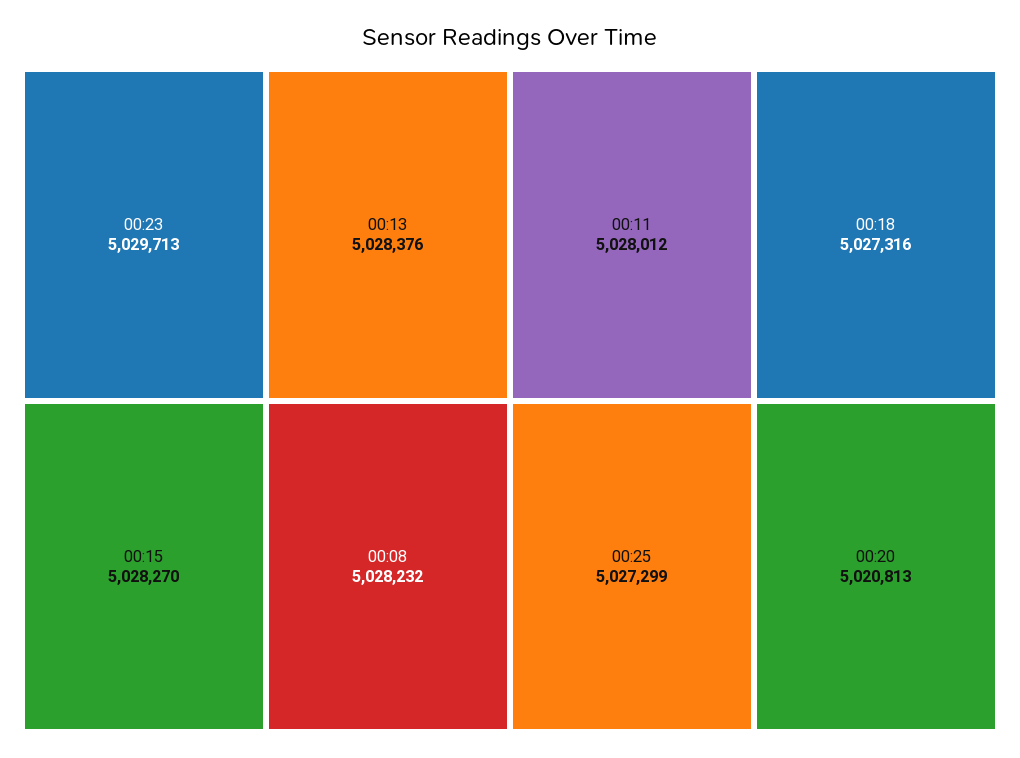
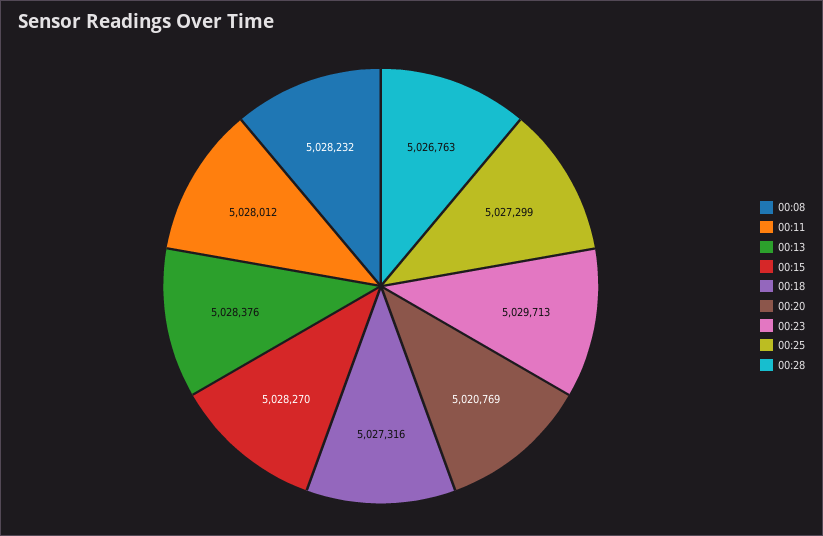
00:20: 5020813 -> 5020769
00:28: none -> 5026763

